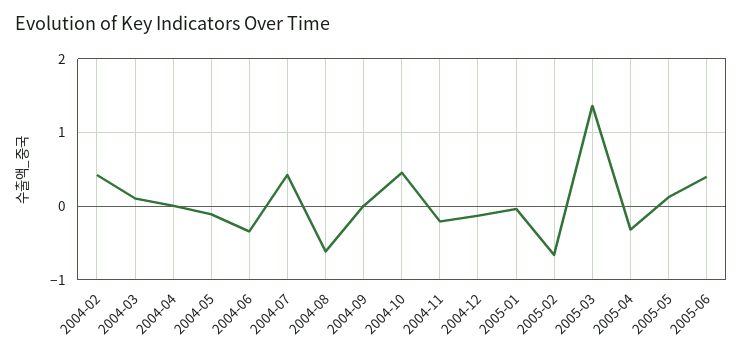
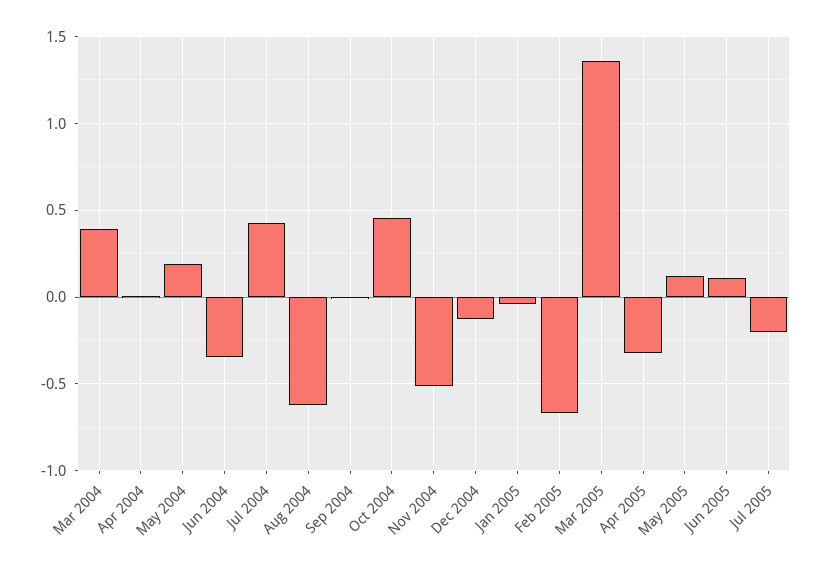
2004-02: 0.4 -> none
2004-03: 0.1 -> 0.4
2004-05: -0.1 -> 0.2
2004-11: -0.2 -> -0.5
2005-06: 0.4 -> 0.1
Jul 2005: none -> -0.2

